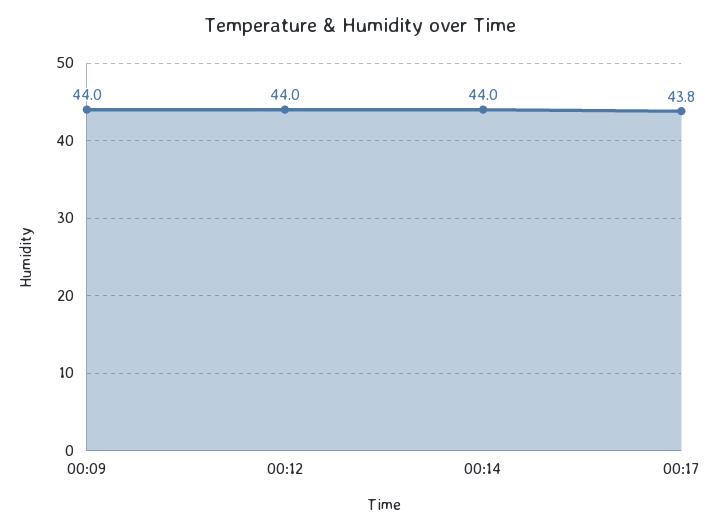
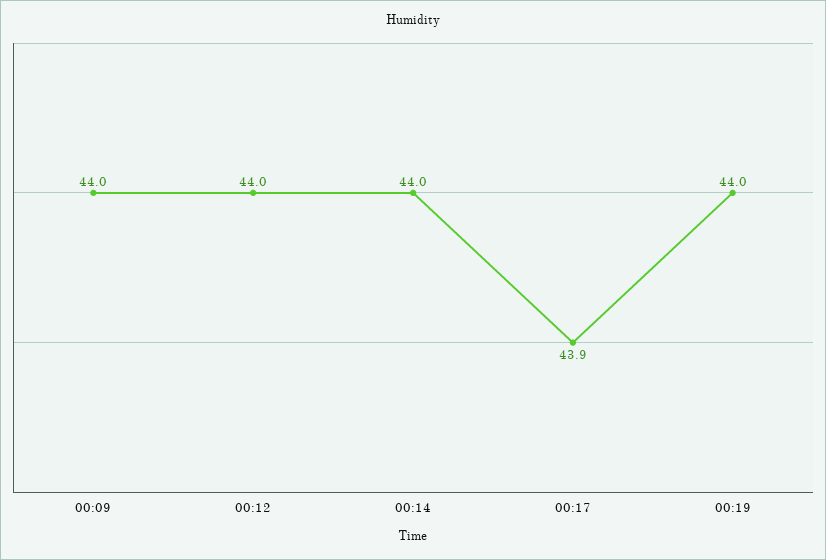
00:17: 43.8 -> 43.9
00:19: none -> 44

